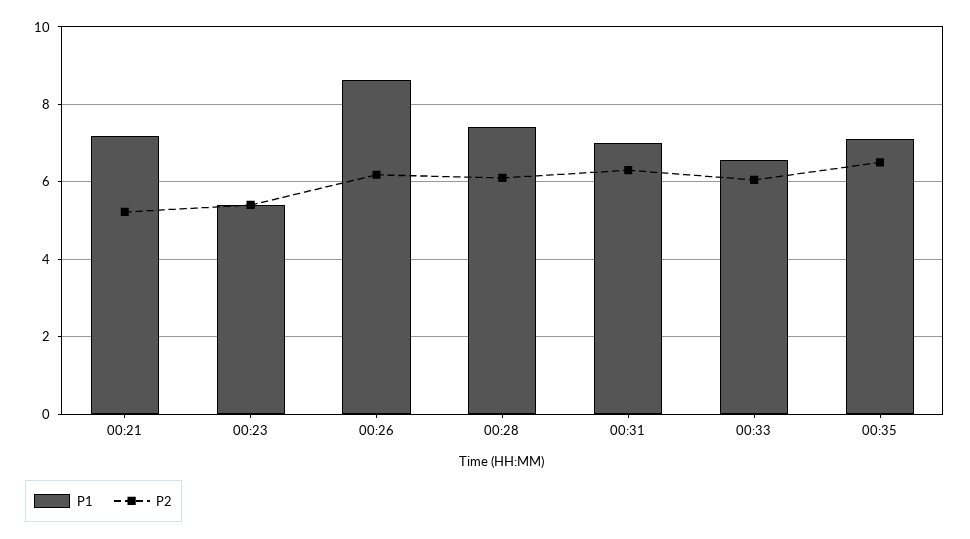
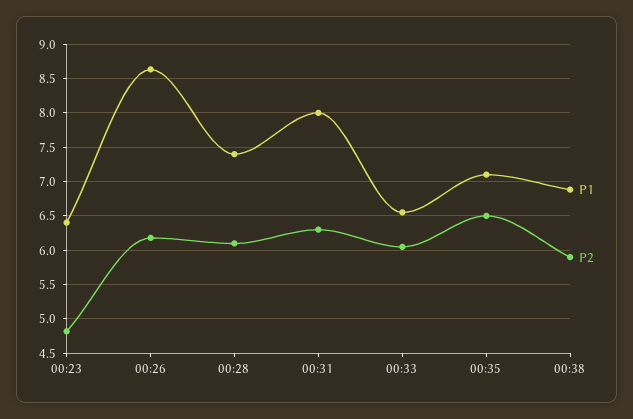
P1, 00:21: 7.2 -> none
P2, 00:21: 5.2 -> none
P1, 00:23: 5.4 -> 6.4
P2, 00:23: 5.4 -> 4.8
P1, 00:31: 7 -> 8
P1, 00:38: none -> 6.9
P2, 00:38: none -> 5.9

